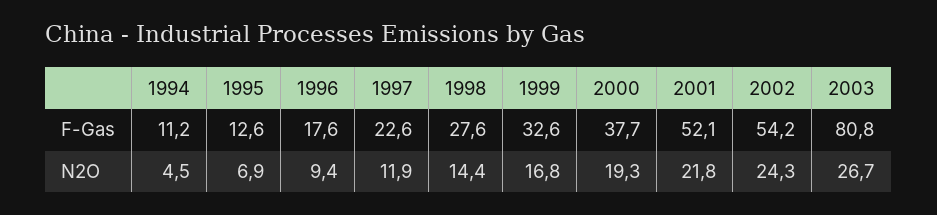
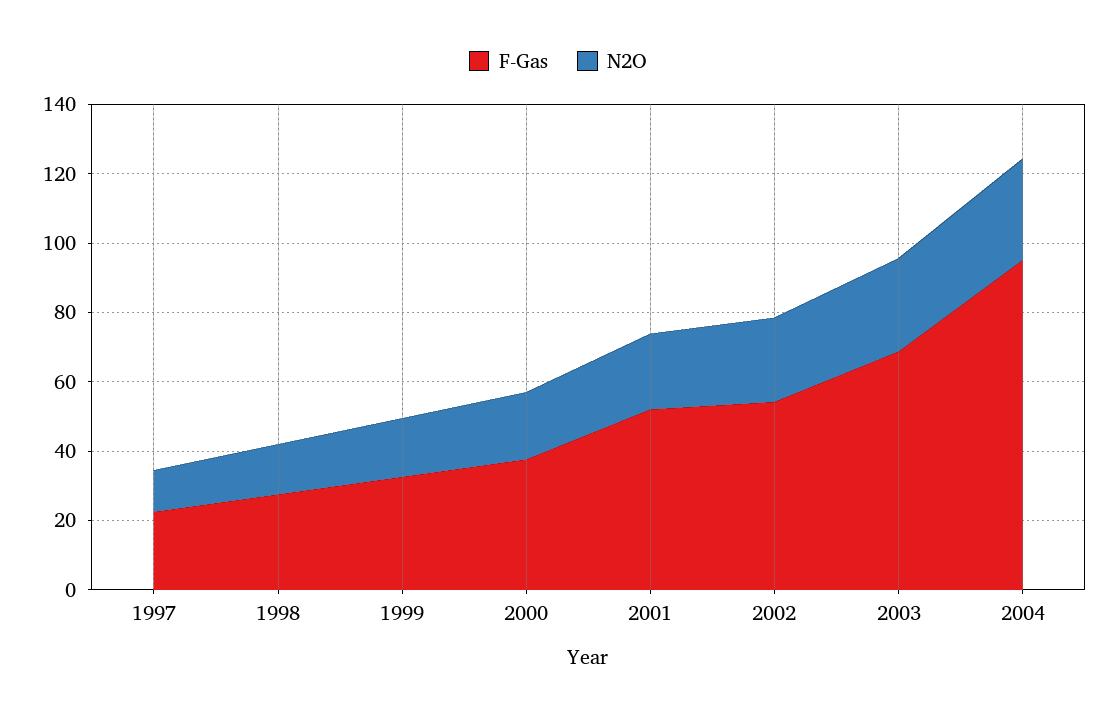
F-Gas, 1994: 11.2 -> none
F-Gas, 1995: 12.6 -> none
F-Gas, 1996: 17.6 -> none
F-Gas, 2003: 80.8 -> 70
N2O, 1994: 4.5 -> none
N2O, 1995: 6.9 -> none
N2O, 1996: 9.4 -> none
F-Gas, 2004: none -> 95
N2O, 2004: none -> 30

